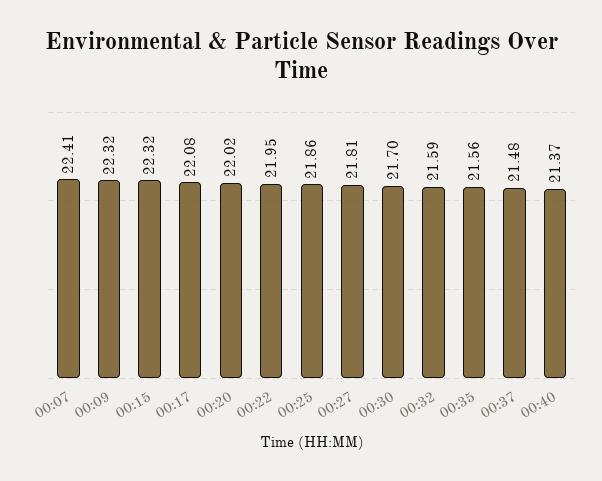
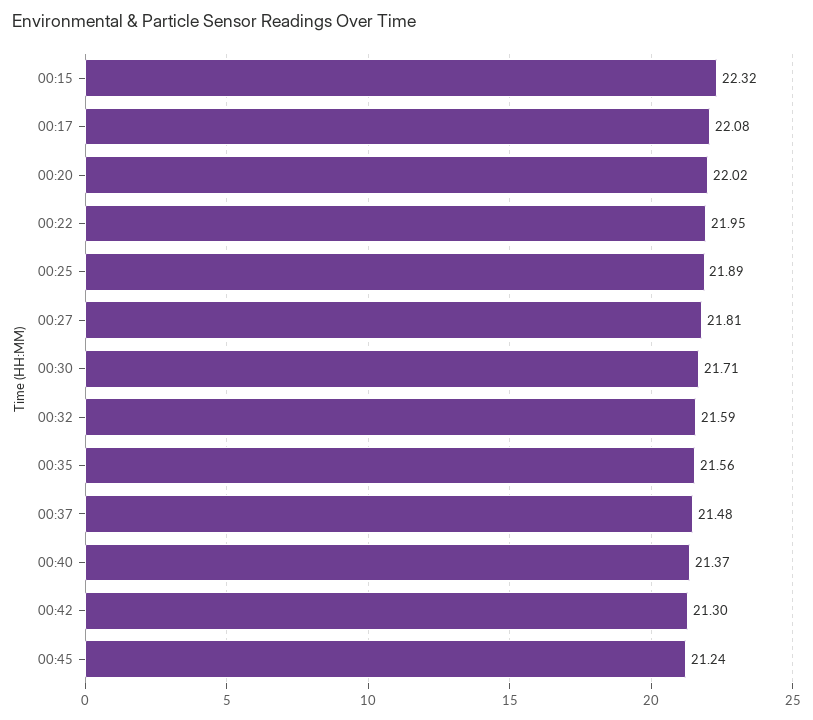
00:07: 22.41 -> none
00:09: 22.32 -> none
00:25: 21.86 -> 21.89
00:30: 21.7 -> 21.71
00:42: none -> 21.3
00:45: none -> 21.24

